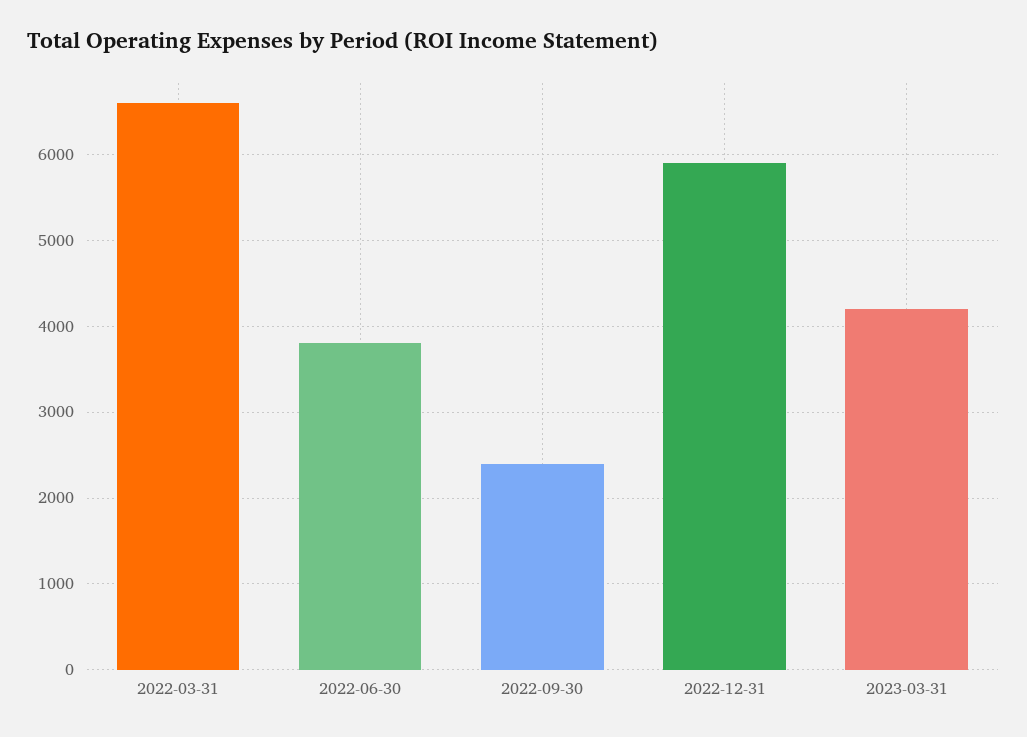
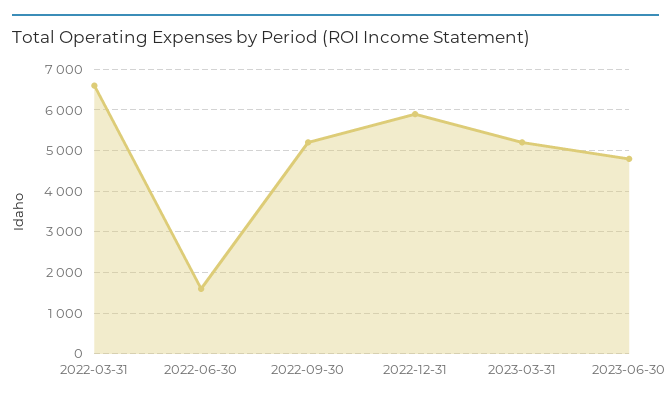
2022-06-30: 3800 -> 1600
2022-09-30: 2400 -> 5200
2023-03-31: 4200 -> 5200
2023-06-30: none -> 4800

